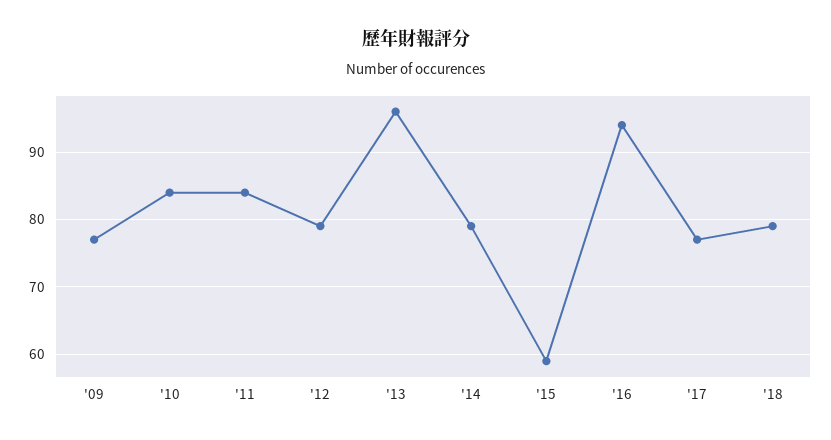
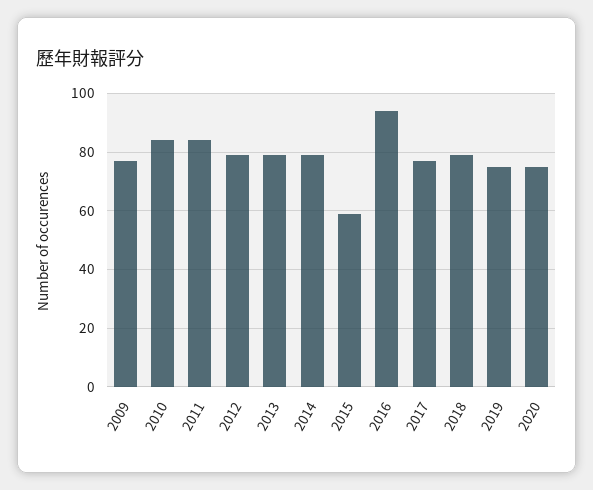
'13: 96 -> 80
2019: none -> 75
2020: none -> 75

